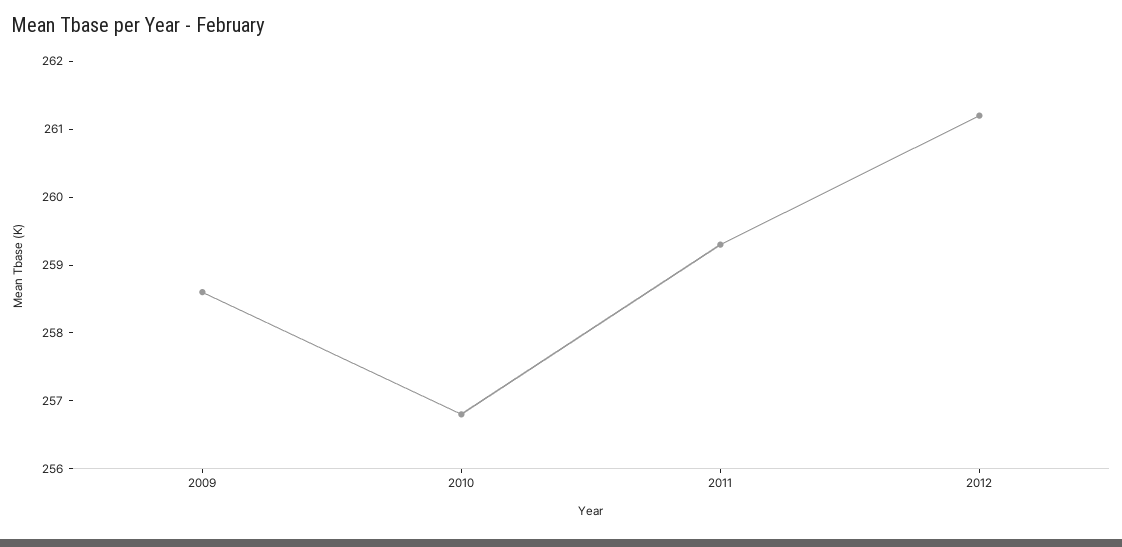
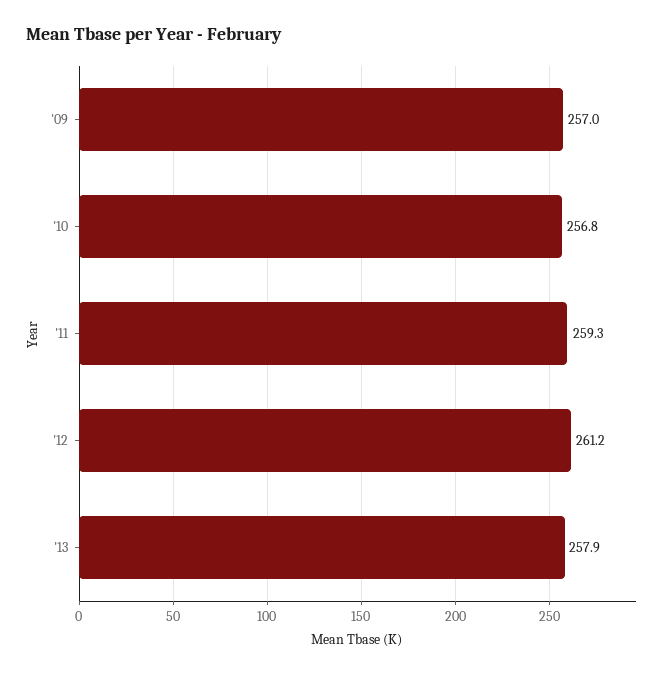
2009: 258.5 -> 257
'13: none -> 257.9

